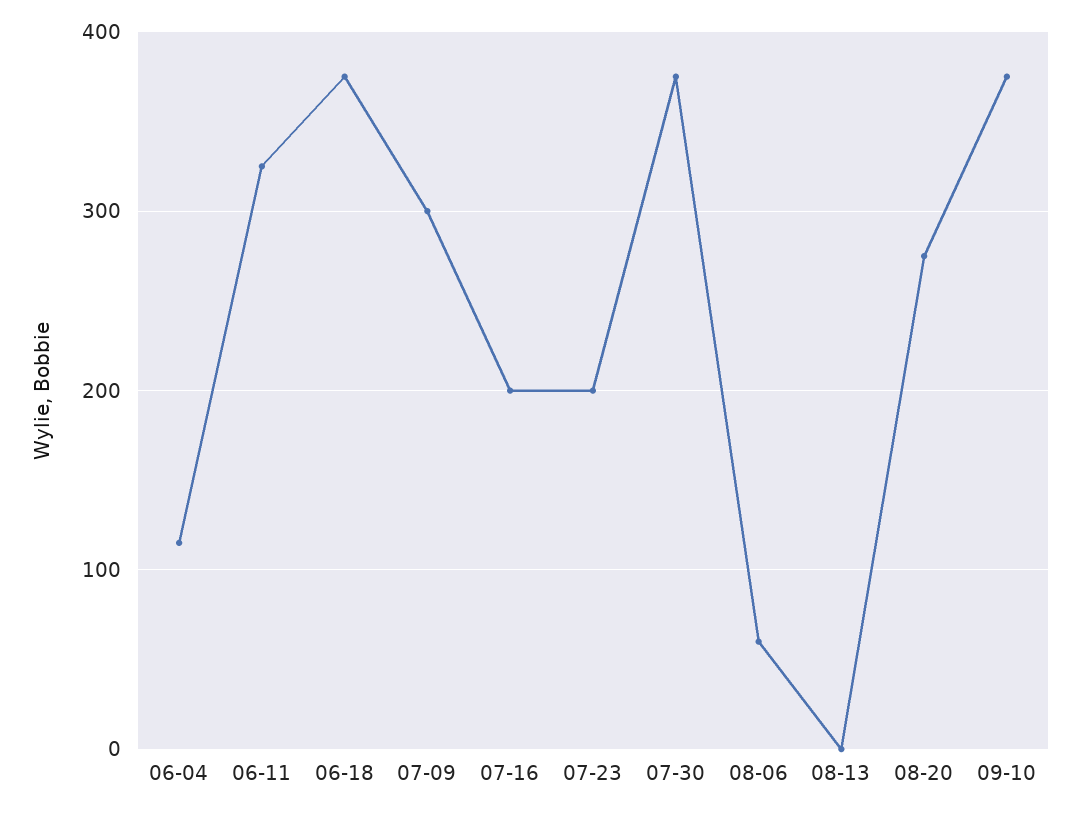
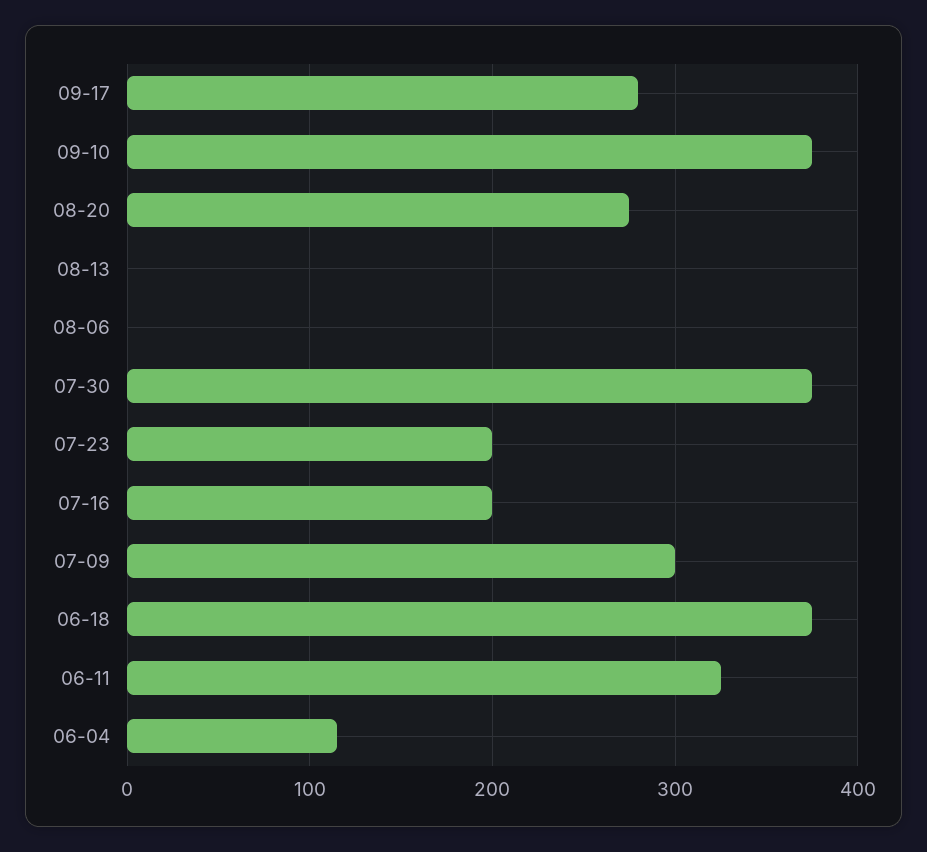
08-06: 60 -> 0
09-17: none -> 280

